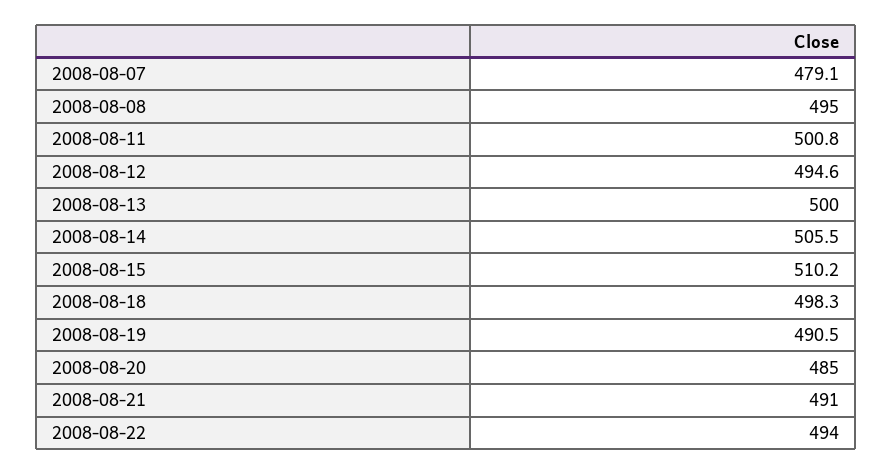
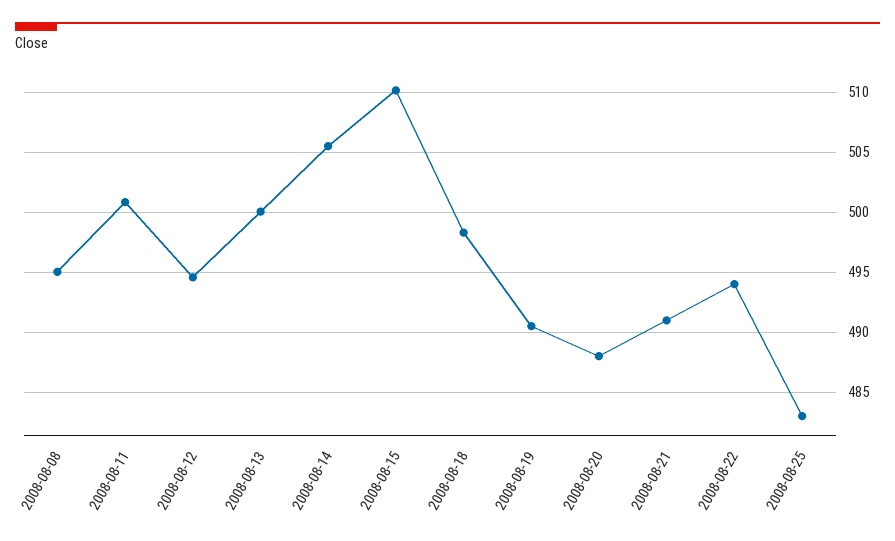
2008-08-07: 479.1 -> none
2008-08-20: 485 -> 488
2008-08-25: none -> 483

